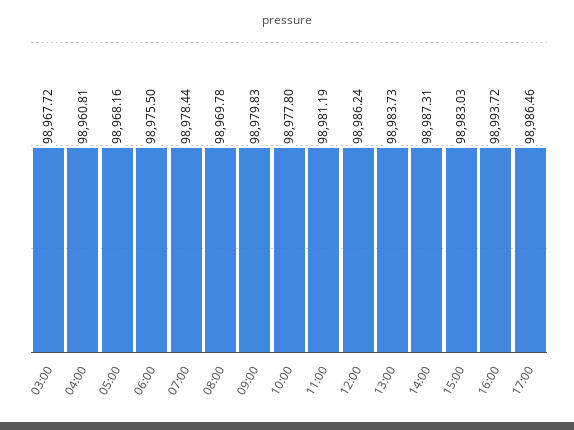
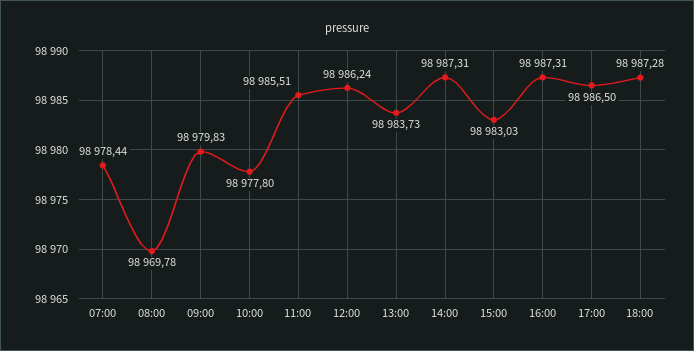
03:00: 98967.72 -> none
04:00: 98960.81 -> none
05:00: 98968.16 -> none
06:00: 98975.5 -> none
11:00: 98981.19 -> 98985.51
16:00: 98993.72 -> 98987.31
17:00: 98986.46 -> 98986.5
18:00: none -> 98987.28

